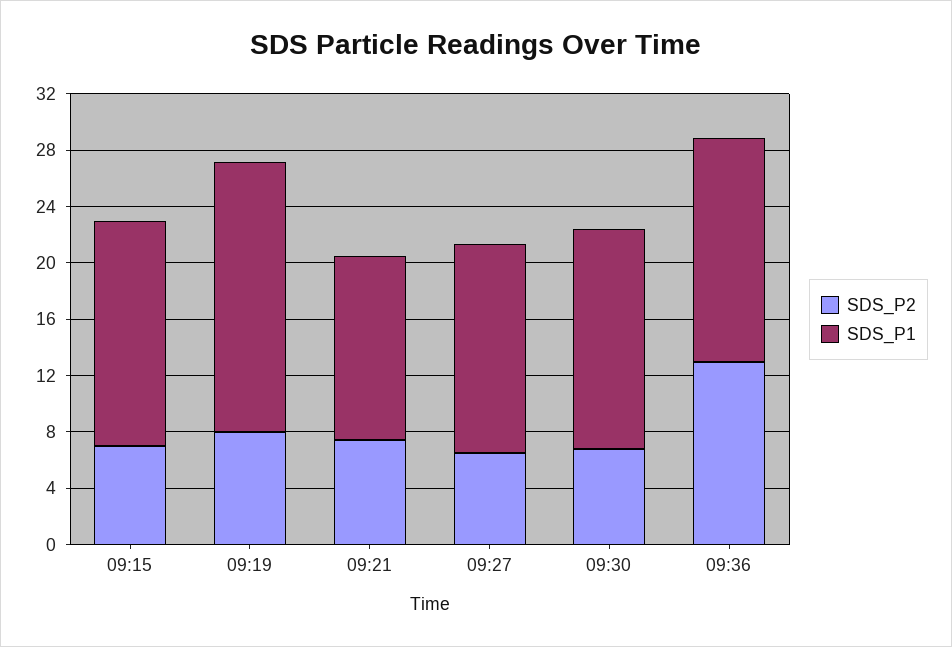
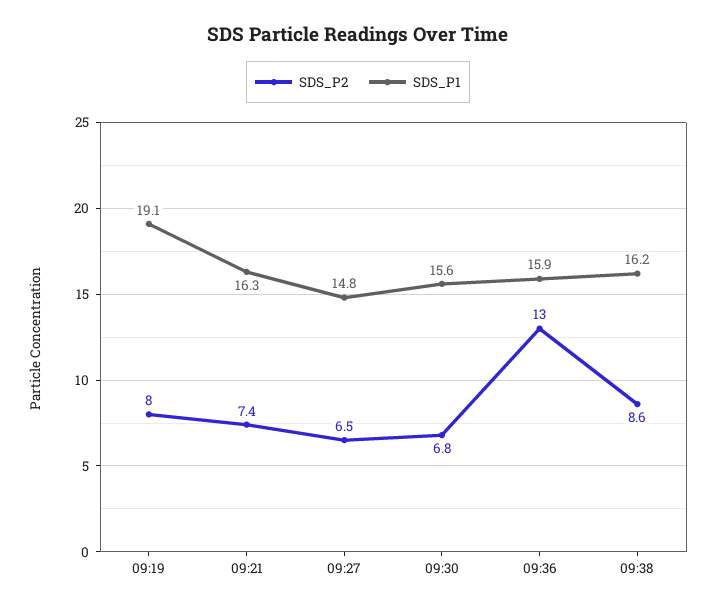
SDS_P2, 09:15: 7 -> none
SDS_P1, 09:15: 16 -> none
SDS_P1, 09:21: 13 -> 16.3
SDS_P2, 09:38: none -> 8.6
SDS_P1, 09:38: none -> 16.2

